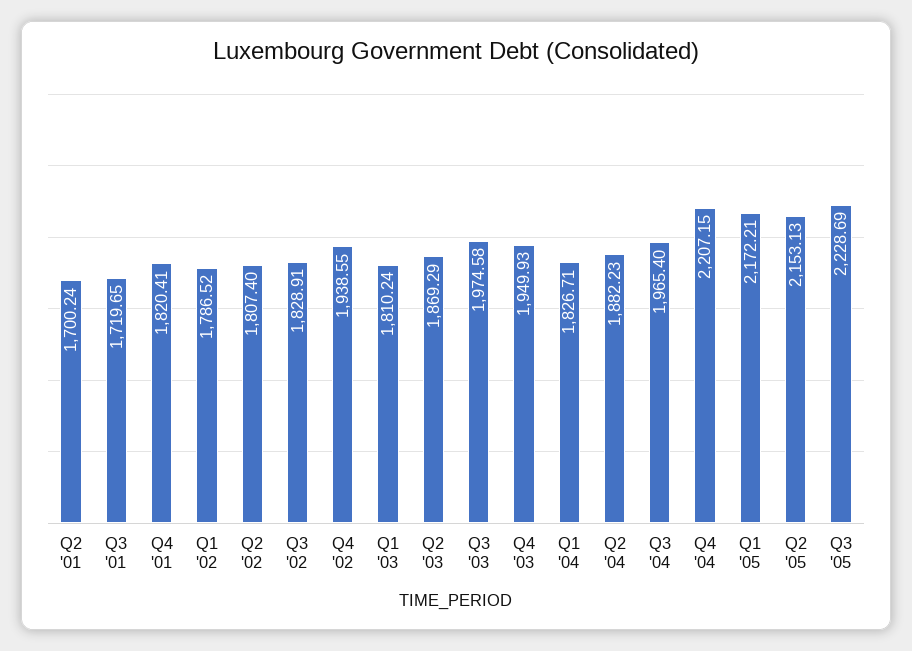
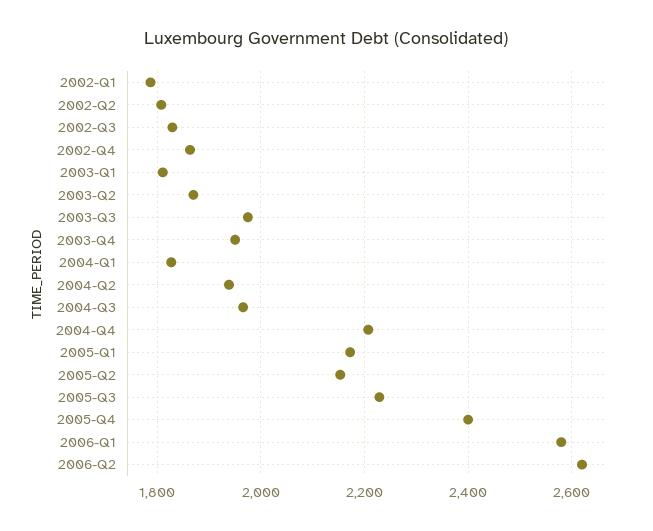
Q2 '01: 1700.24 -> none
Q3 '01: 1719.65 -> none
Q4 '01: 1820.41 -> none
Q4 '02: 1938.55 -> 1860
Q2 '04: 1882.23 -> 1940
2005-Q4: none -> 2400
2006-Q1: none -> 2580
2006-Q2: none -> 2620

